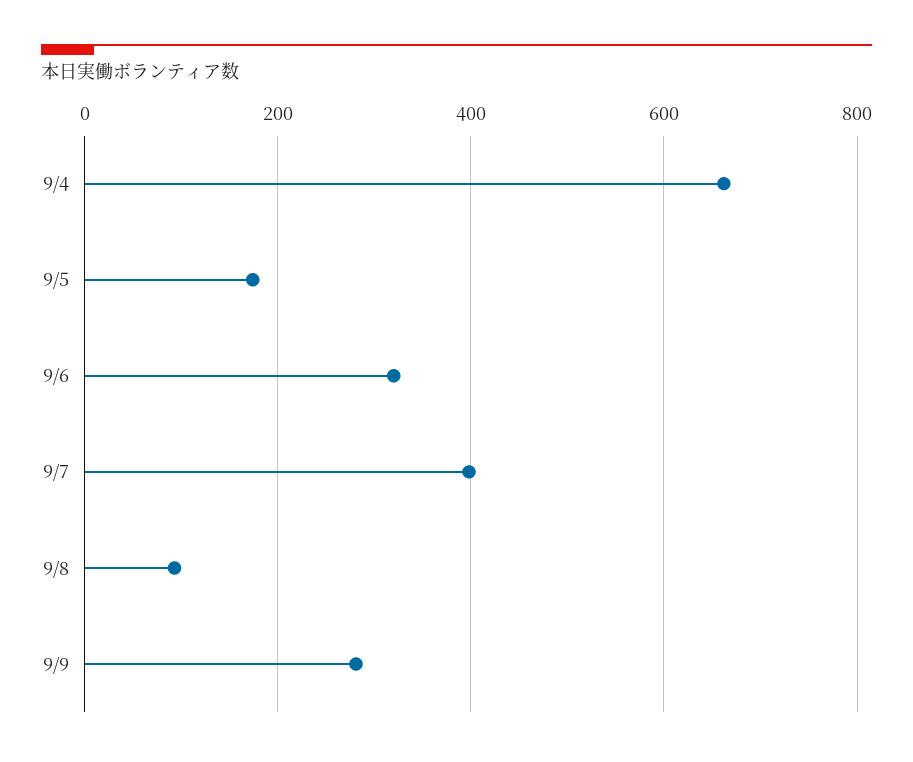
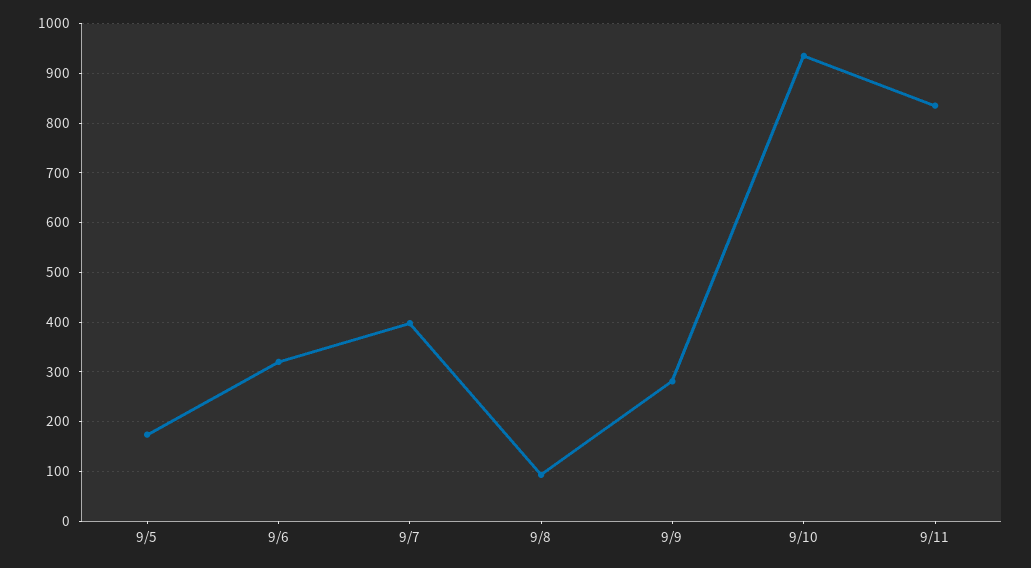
9/4: 660 -> none
9/10: none -> 940
9/11: none -> 840

